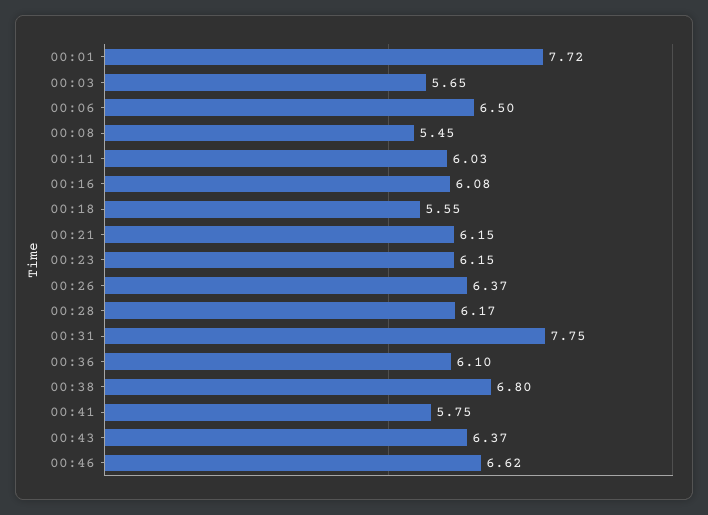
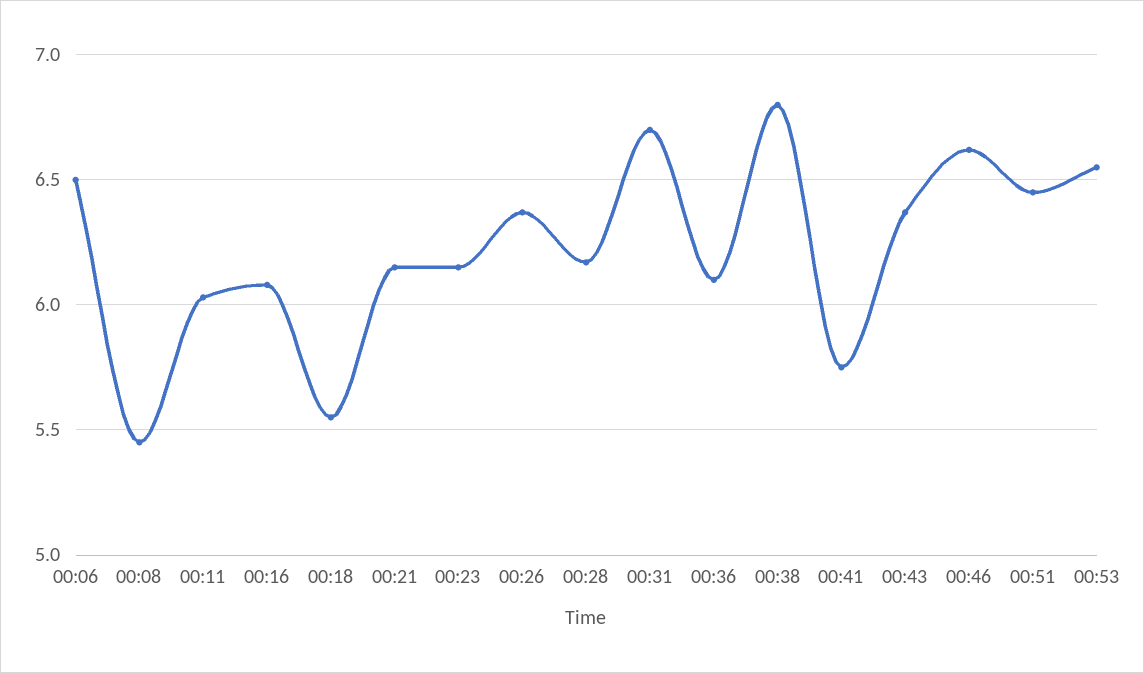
00:01: 7.72 -> none
00:03: 5.65 -> none
00:31: 7.75 -> 6.7
00:51: none -> 6.45
00:53: none -> 6.55

